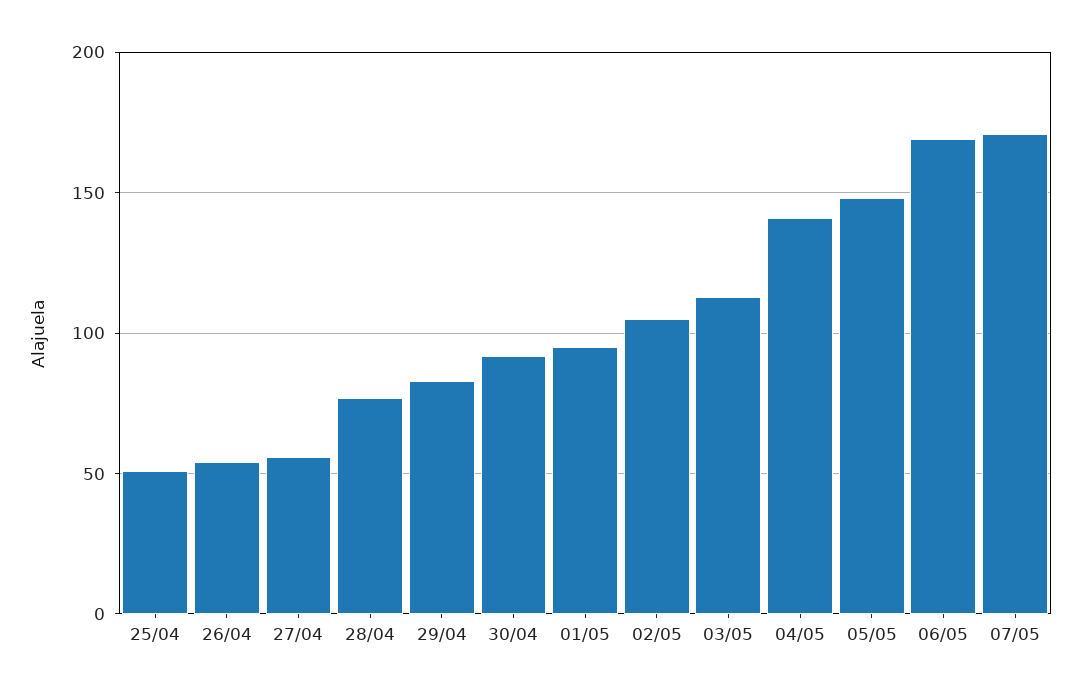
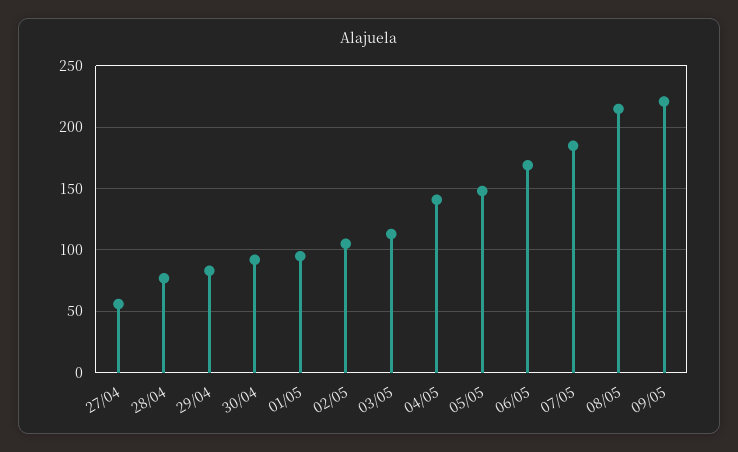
25/04: 50 -> none
26/04: 55 -> none
07/05: 170 -> 185
08/05: none -> 215
09/05: none -> 220

